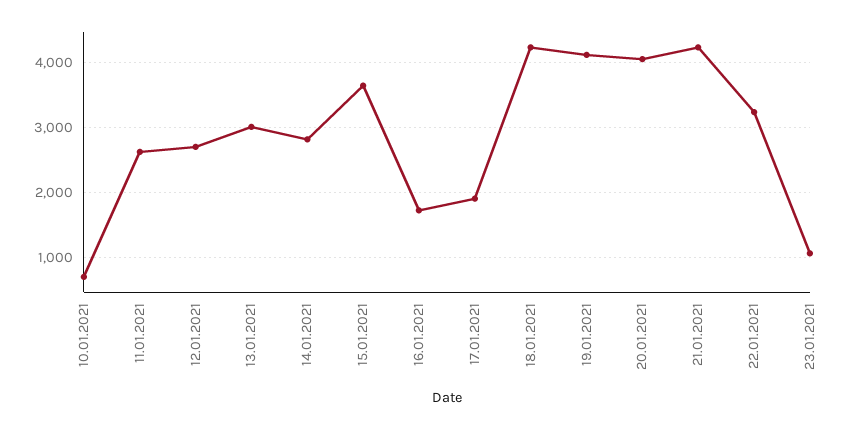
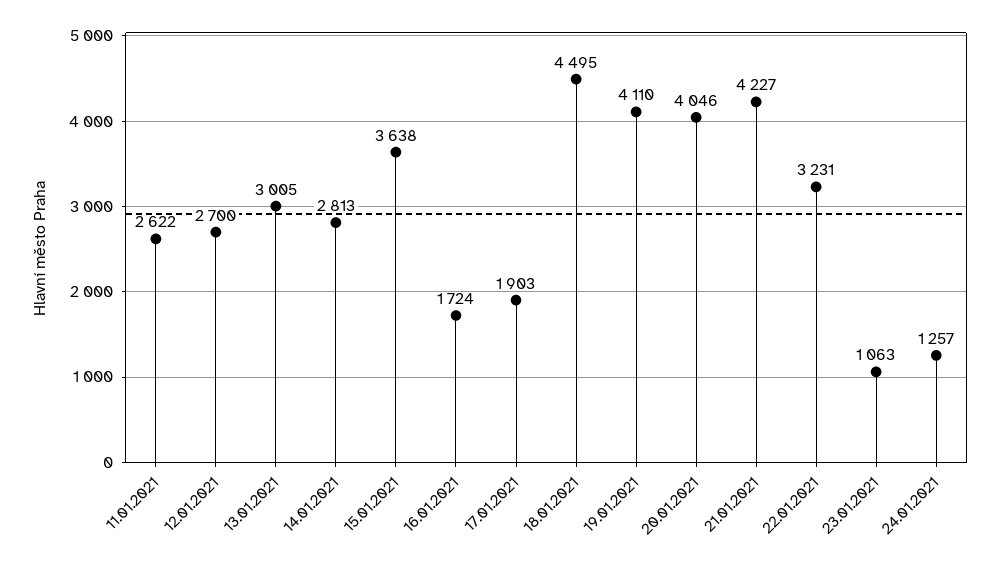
10.01.2021: 700 -> none
18.01.2021: 4200 -> 4495
24.01.2021: none -> 1257

